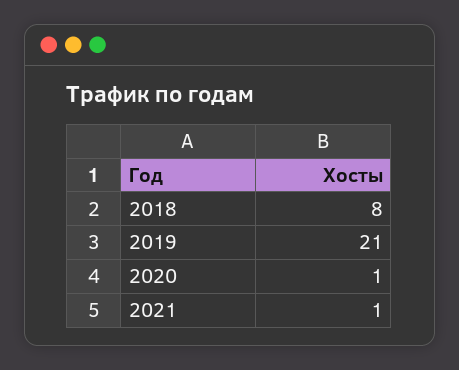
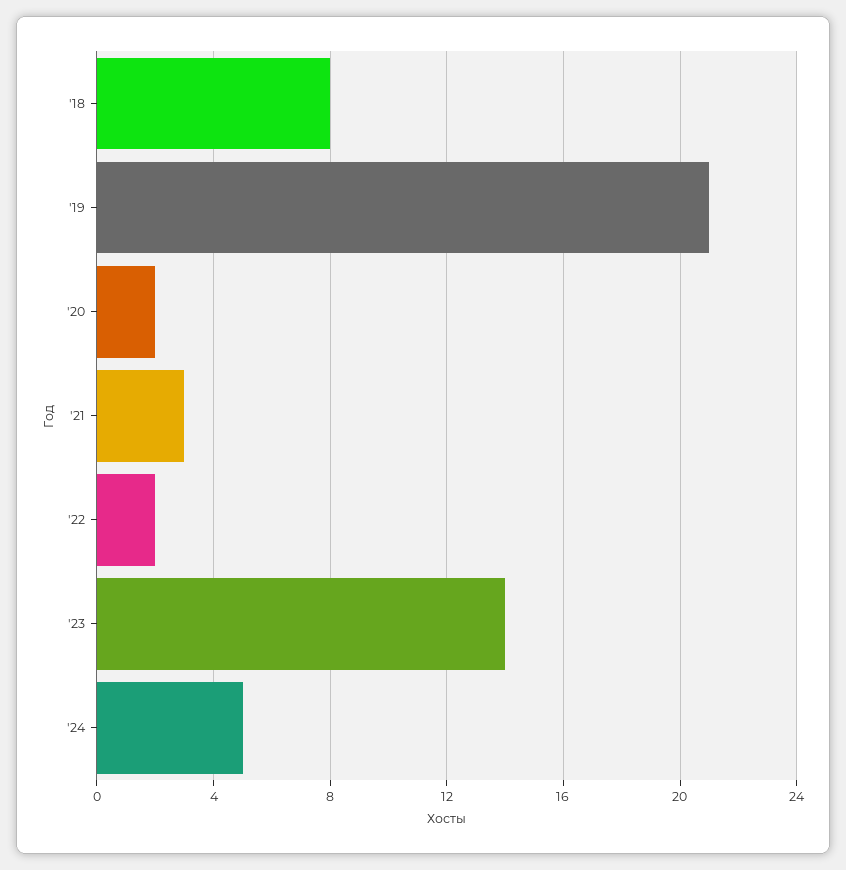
2020: 1 -> 2
2021: 1 -> 3
'22: none -> 2
'23: none -> 14
'24: none -> 5

